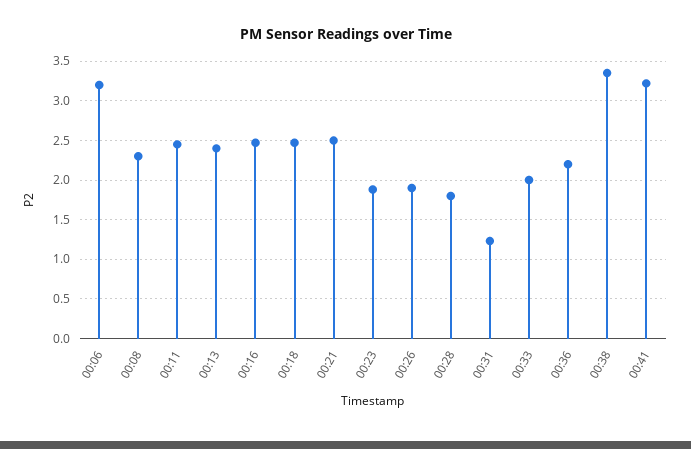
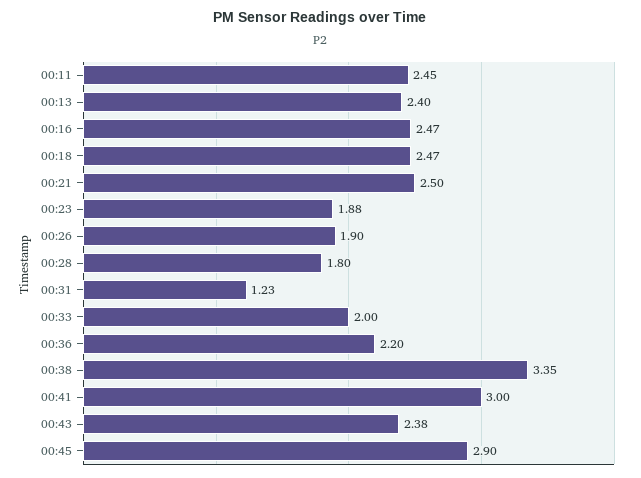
00:06: 3.2 -> none
00:08: 2.3 -> none
00:41: 3.2 -> 3
00:43: none -> 2.38
00:45: none -> 2.9

